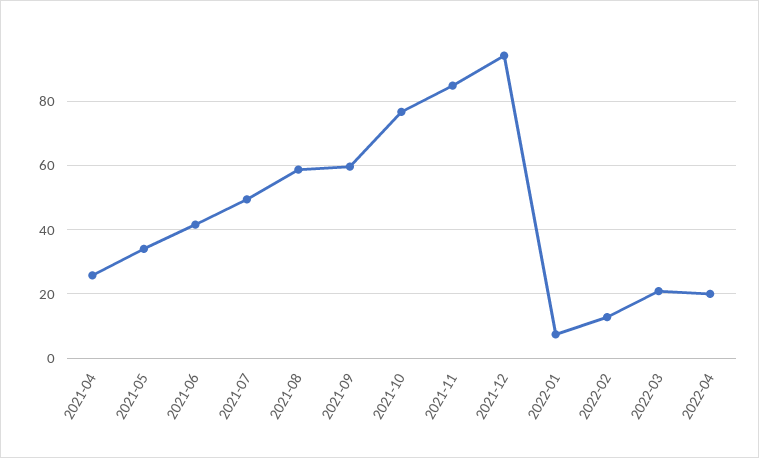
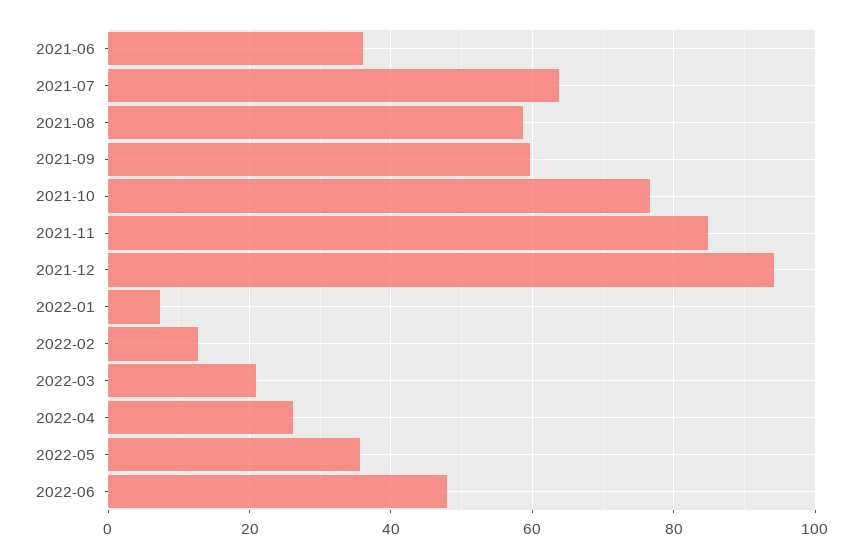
2021-04: 26 -> none
2021-05: 34 -> none
2021-06: 42 -> 36
2021-07: 50 -> 64
2022-04: 20 -> 26
2022-05: none -> 36
2022-06: none -> 48

